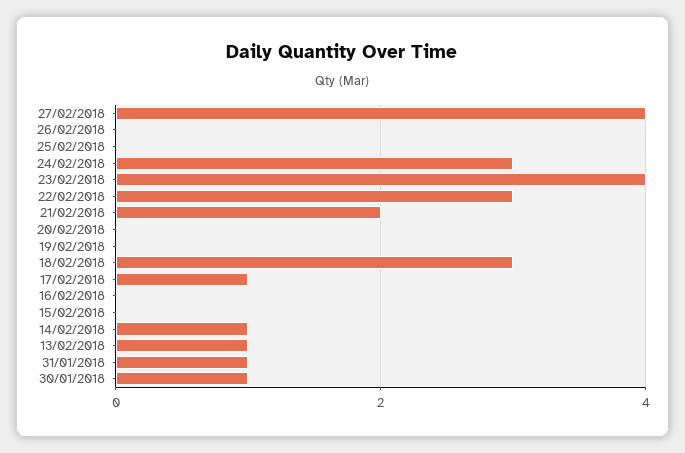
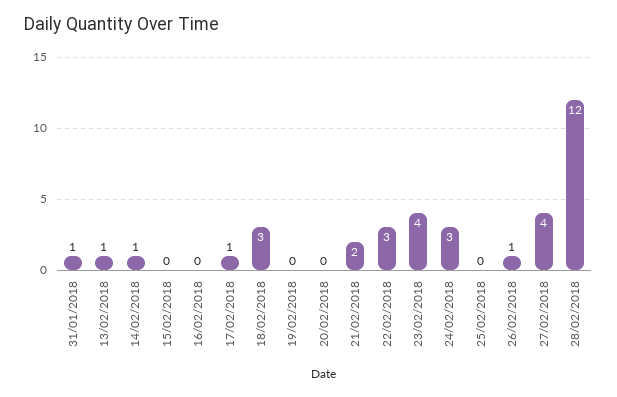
26/02/2018: 0 -> 1
30/01/2018: 1 -> none
28/02/2018: none -> 12

